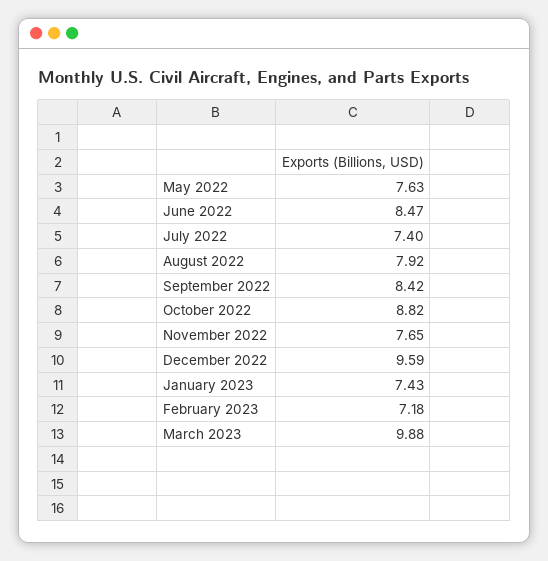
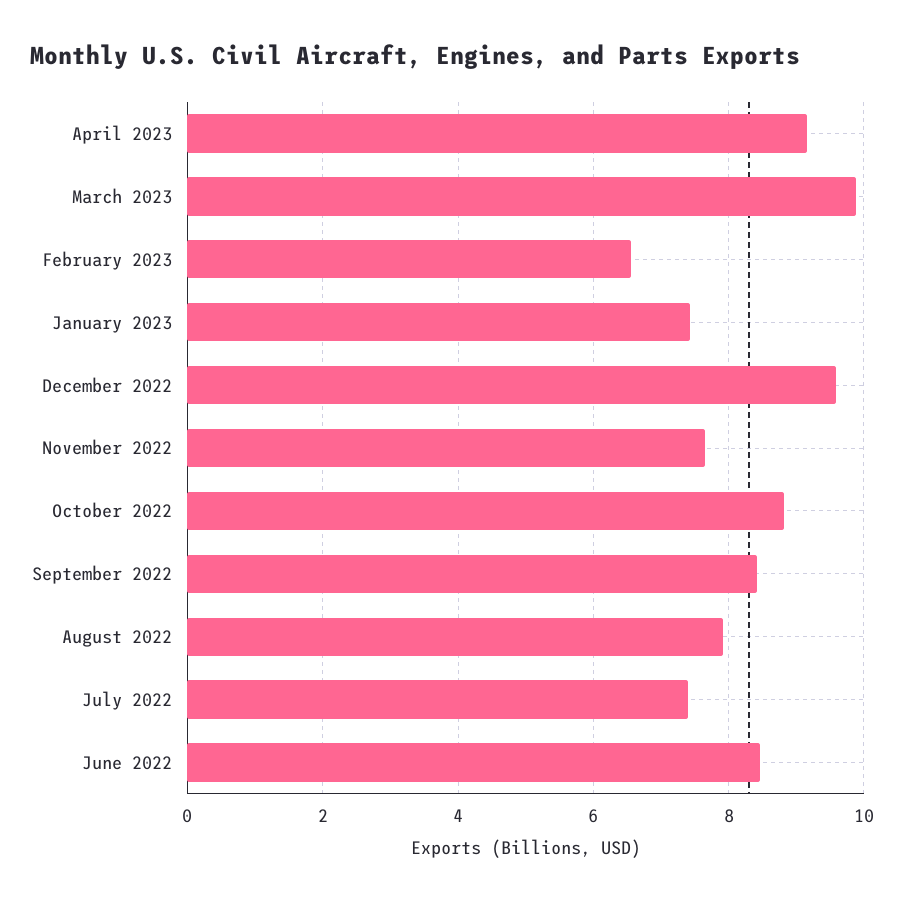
May 2022: 7.63 -> none
February 2023: 7.18 -> 6.6
April 2023: none -> 9.2

